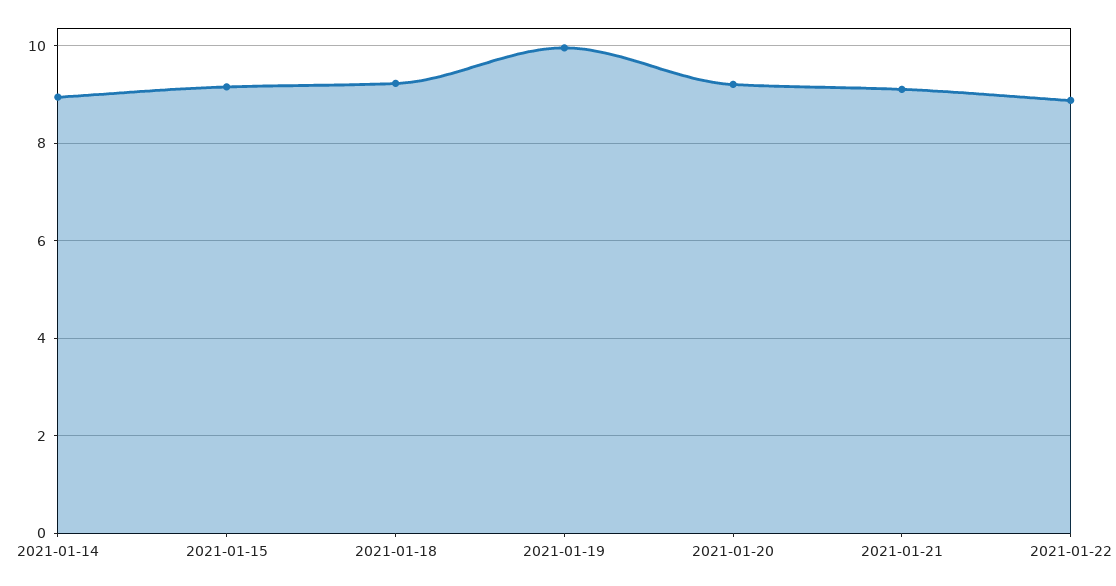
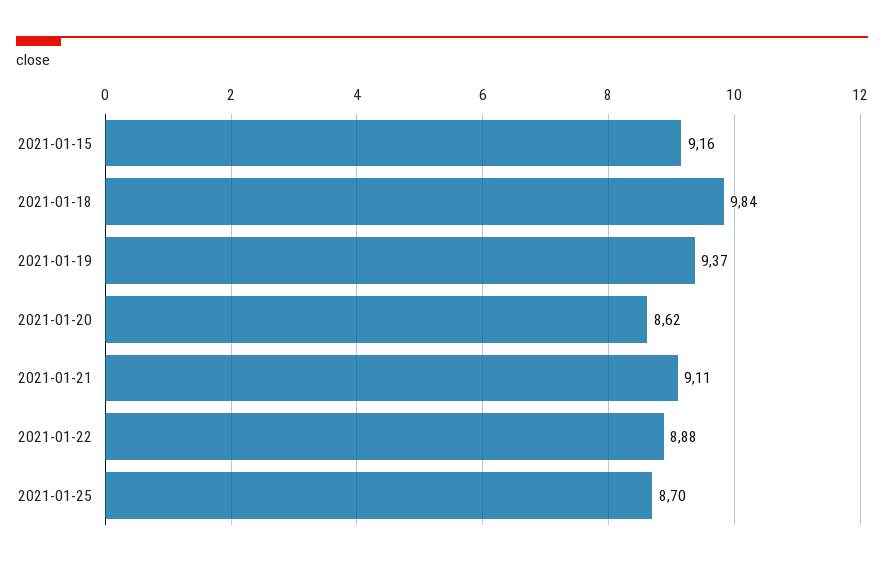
2021-01-14: 9 -> none
2021-01-18: 9.2 -> 9.84
2021-01-19: 10 -> 9.37
2021-01-20: 9.2 -> 8.62
2021-01-25: none -> 8.7

